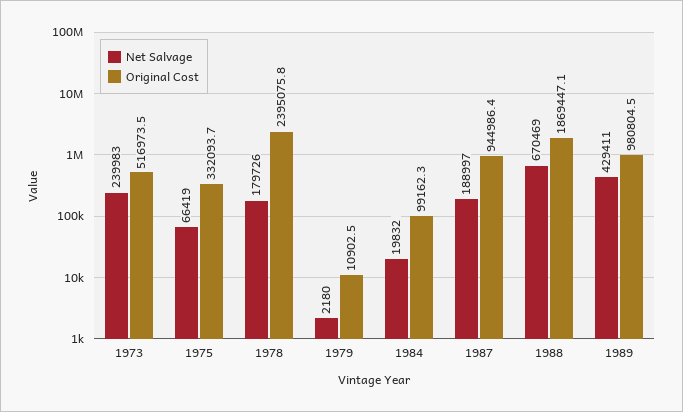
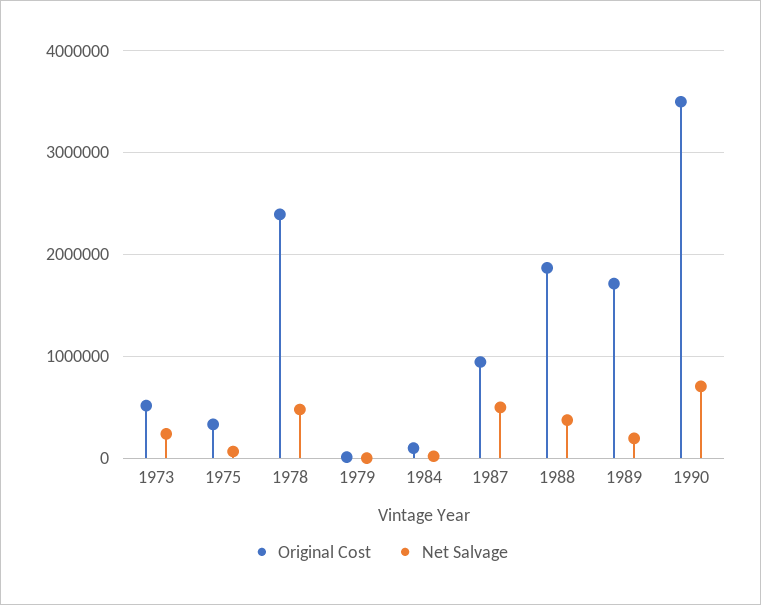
Net Salvage, 1978: 179726 -> 500000
Net Salvage, 1987: 188997 -> 500000
Net Salvage, 1988: 670469 -> 400000
Net Salvage, 1989: 429411 -> 200000
Original Cost, 1989: 980804.5 -> 1700000
Original Cost, 1990: none -> 3500000
Net Salvage, 1990: none -> 700000

